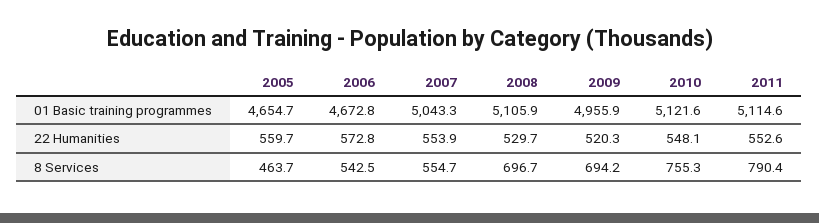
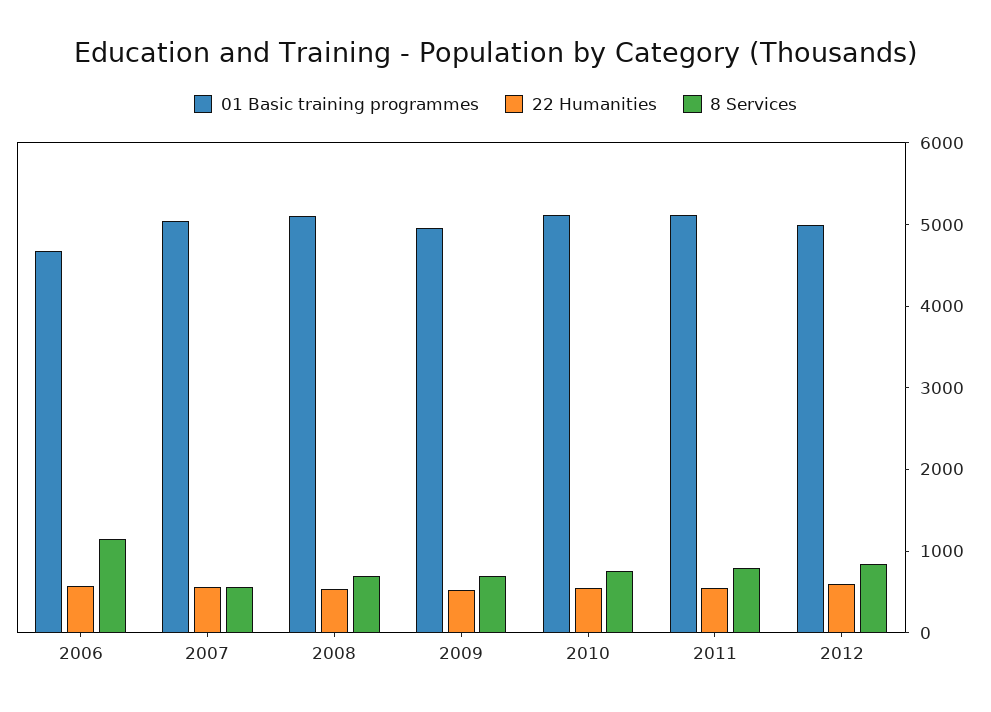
01 Basic training programmes, 2005: 4654.7 -> none
22 Humanities, 2005: 559.7 -> none
8 Services, 2005: 463.7 -> none
8 Services, 2006: 542.5 -> 1200
01 Basic training programmes, 2012: none -> 5000
22 Humanities, 2012: none -> 600
8 Services, 2012: none -> 800

